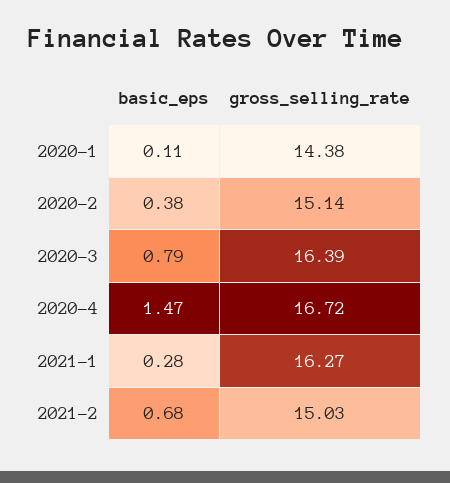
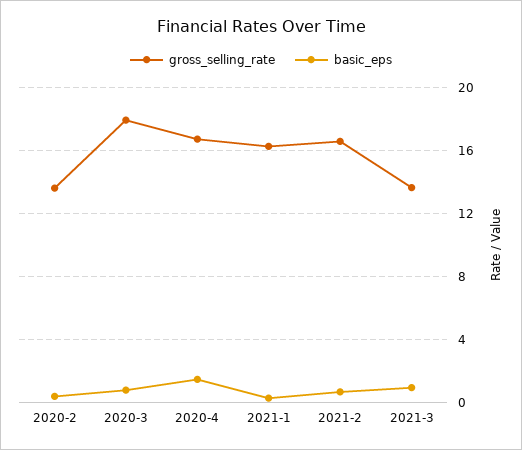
basic_eps, 2020-1: 0.11 -> none
gross_selling_rate, 2020-1: 14.38 -> none
gross_selling_rate, 2020-2: 15.14 -> 13.5
gross_selling_rate, 2020-3: 16.39 -> 18
gross_selling_rate, 2021-2: 15.03 -> 16.5
gross_selling_rate, 2021-3: none -> 13.5
basic_eps, 2021-3: none -> 1

